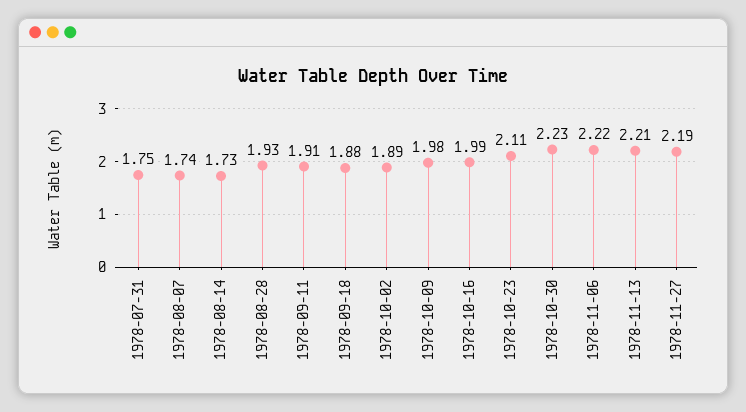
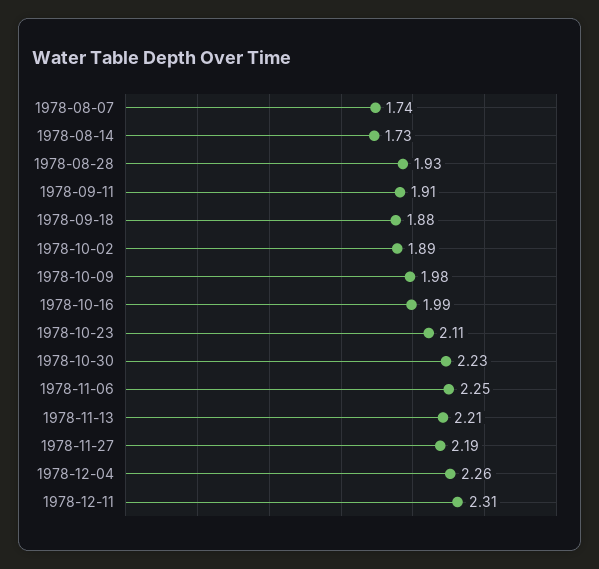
1978-07-31: 1.75 -> none
1978-11-06: 2.22 -> 2.25
1978-12-04: none -> 2.26
1978-12-11: none -> 2.31

